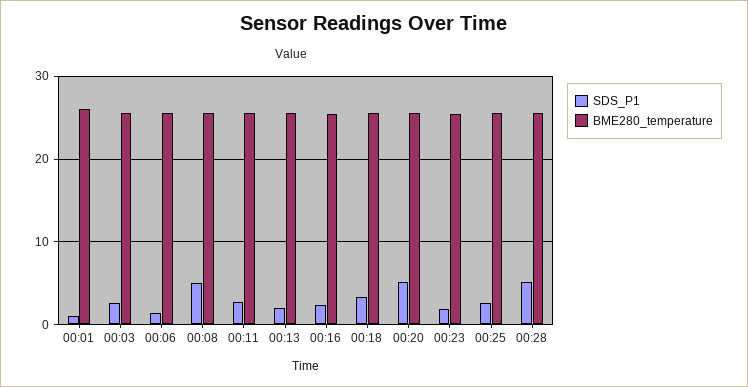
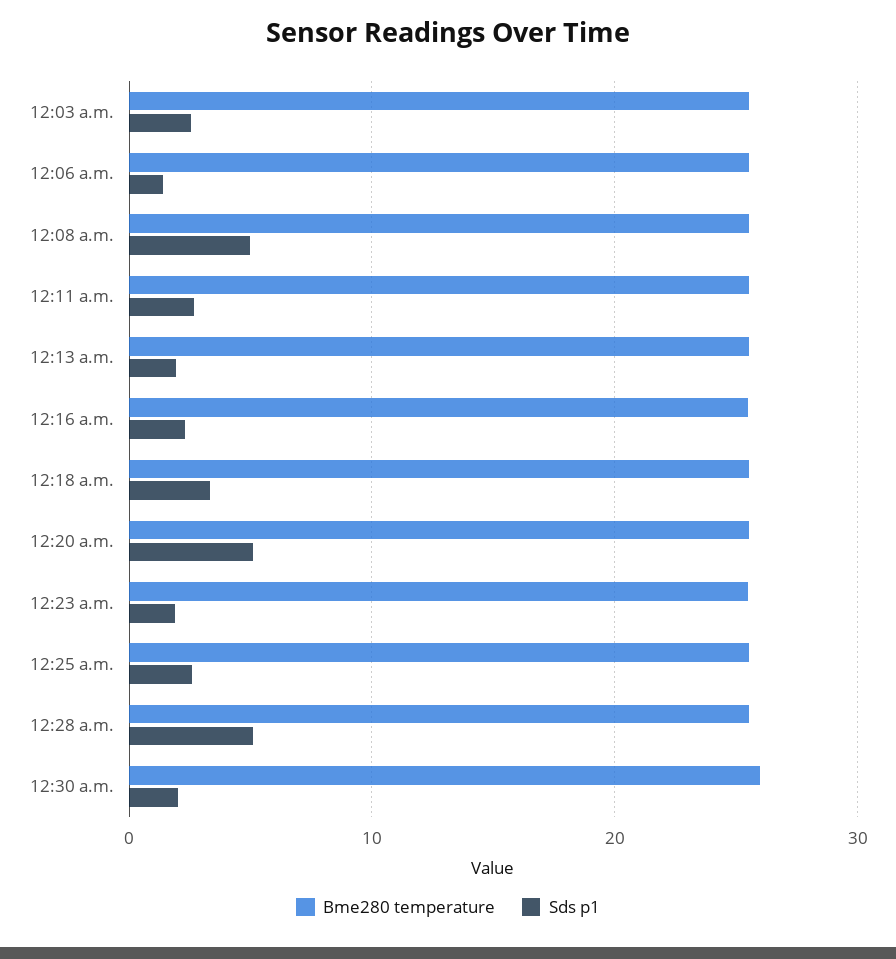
SDS_P1, 00:01: 1 -> none
BME280_temperature, 00:01: 26 -> none
BME280_temperature, 12:30 a.m.: none -> 26
SDS_P1, 12:30 a.m.: none -> 2

